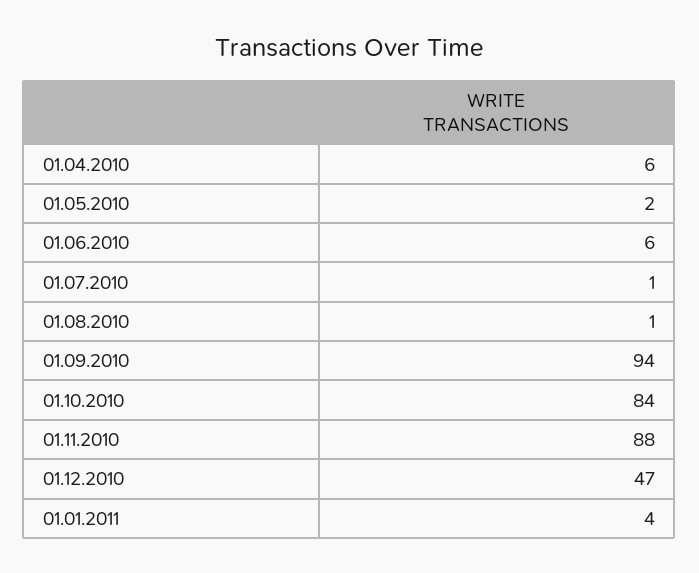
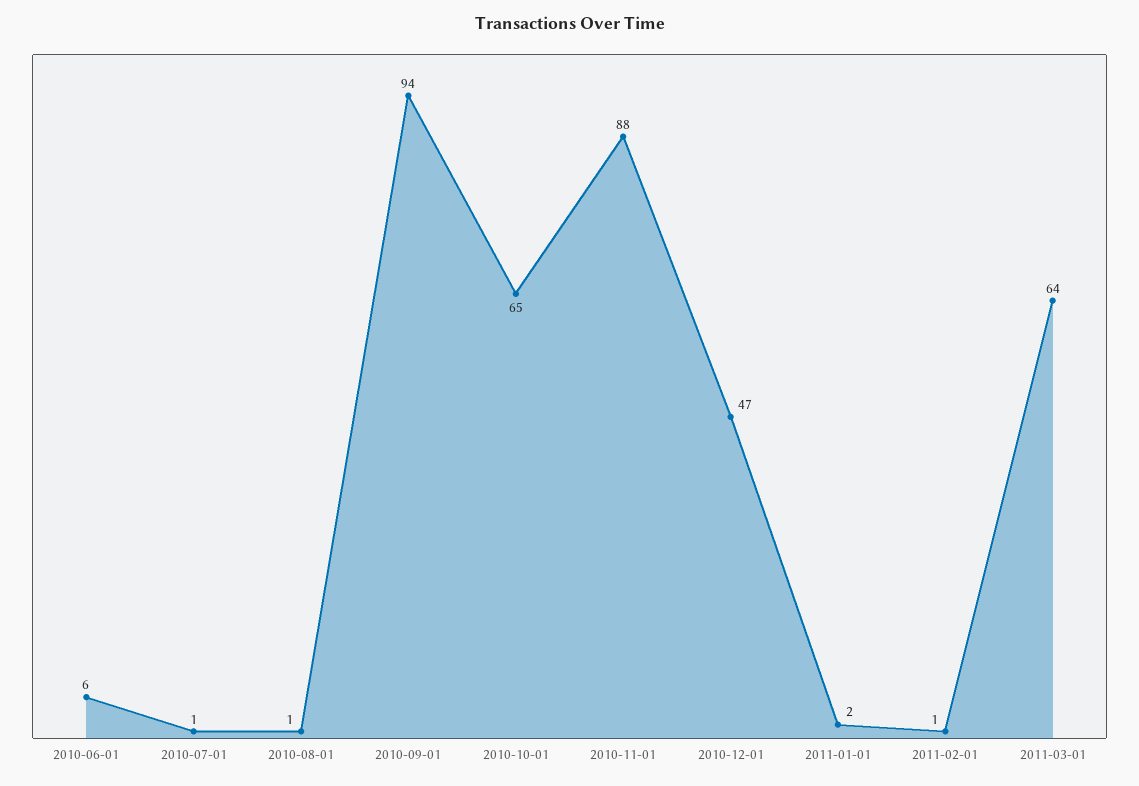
01.04.2010: 6 -> none
01.05.2010: 2 -> none
01.10.2010: 84 -> 65
01.01.2011: 4 -> 2
2011-02-01: none -> 1
2011-03-01: none -> 64

